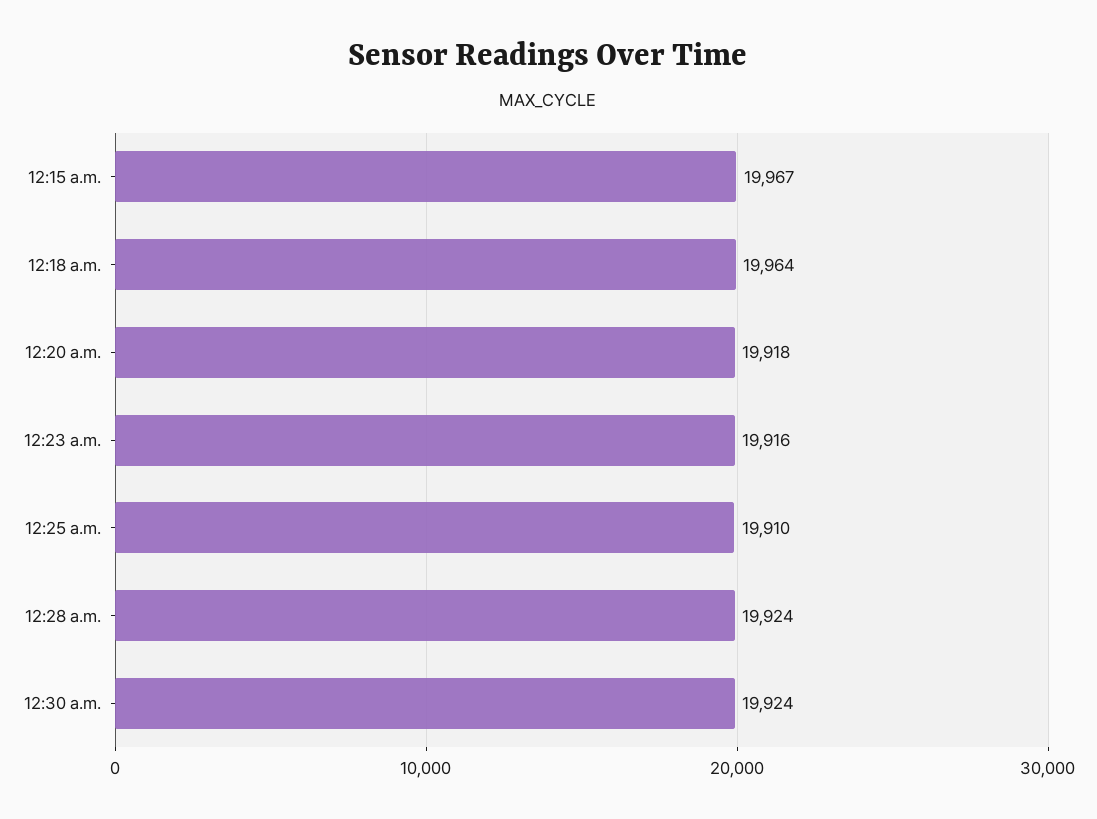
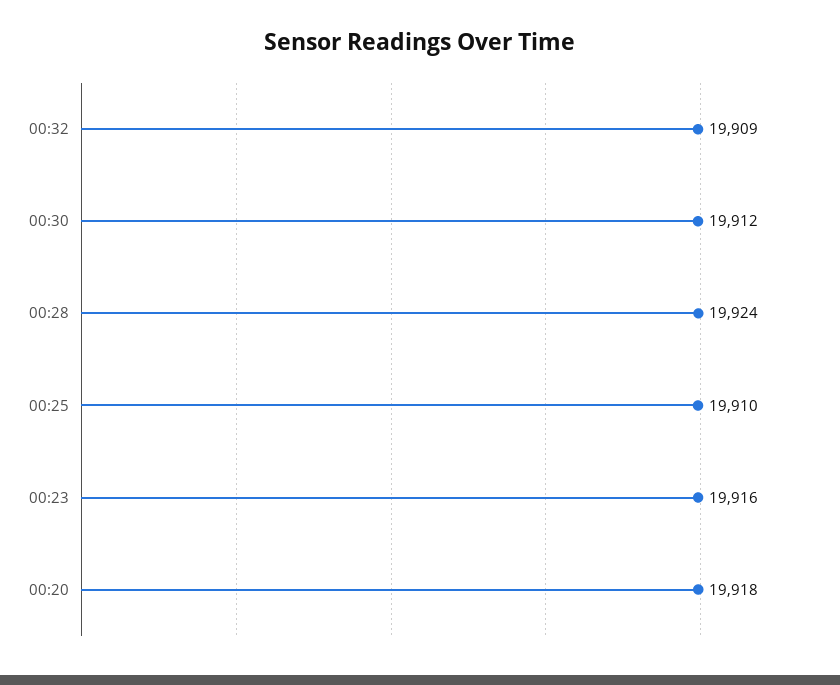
12:15 a.m.: 19967 -> none
12:18 a.m.: 19964 -> none
12:30 a.m.: 19924 -> 19912
00:32: none -> 19909

